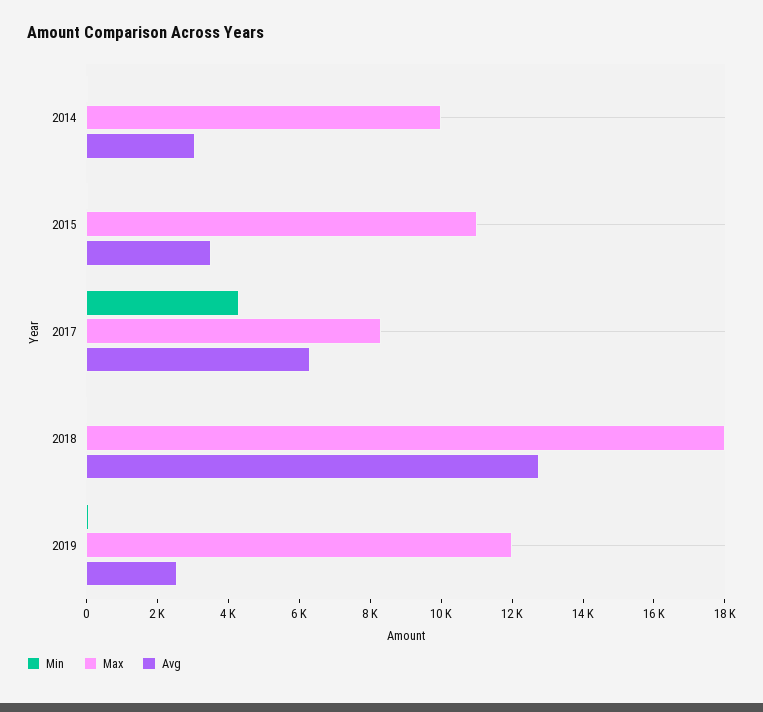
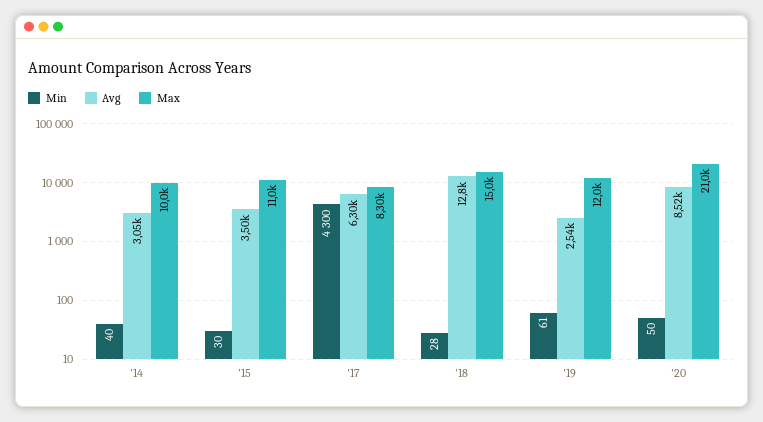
Max, 2018: 18000 -> 15000
Min, '20: none -> 50
Avg, '20: none -> 8520
Max, '20: none -> 21000

